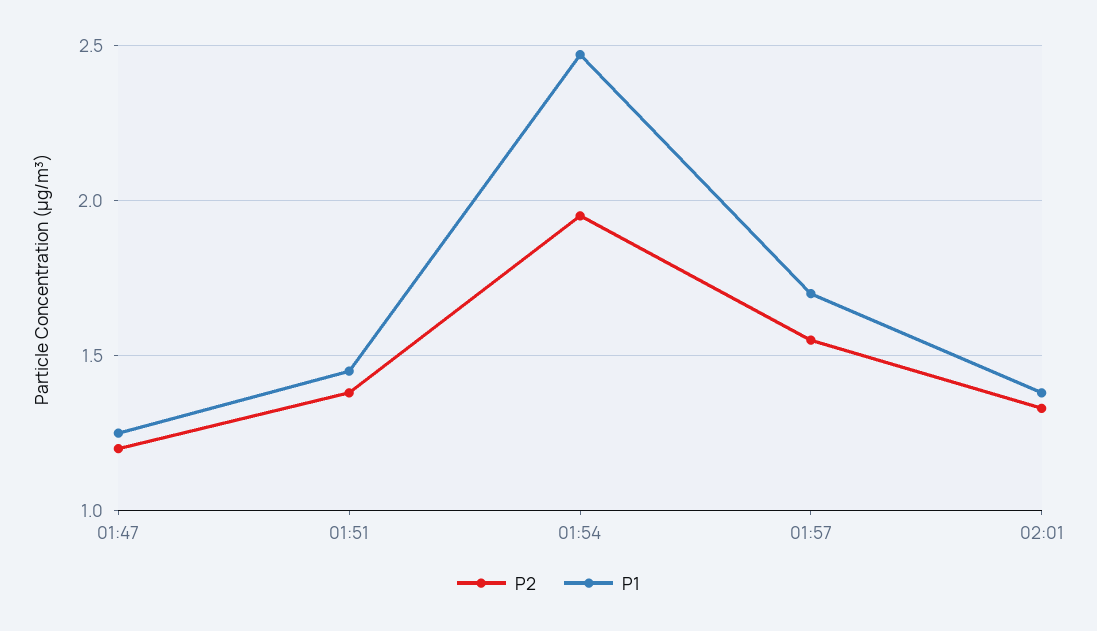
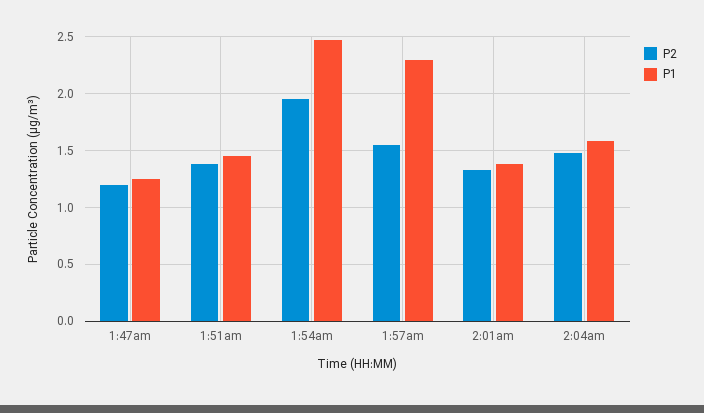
P1, 01:57: 1.7 -> 2.3
P2, 2:04am: none -> 1.5
P1, 2:04am: none -> 1.6

